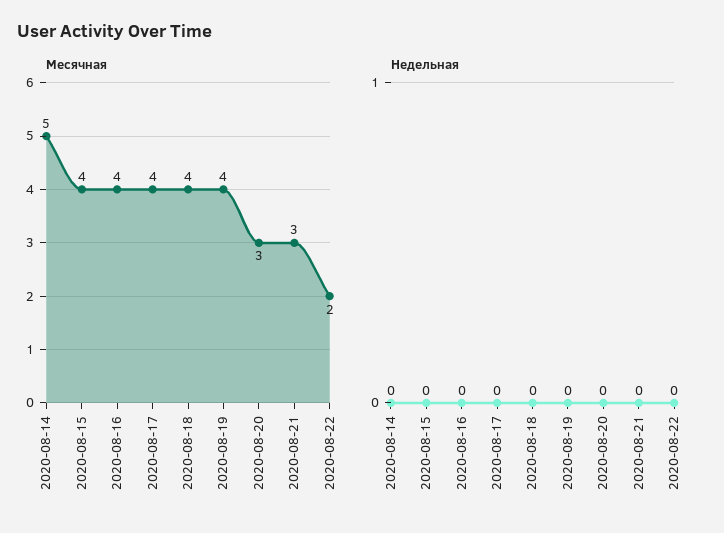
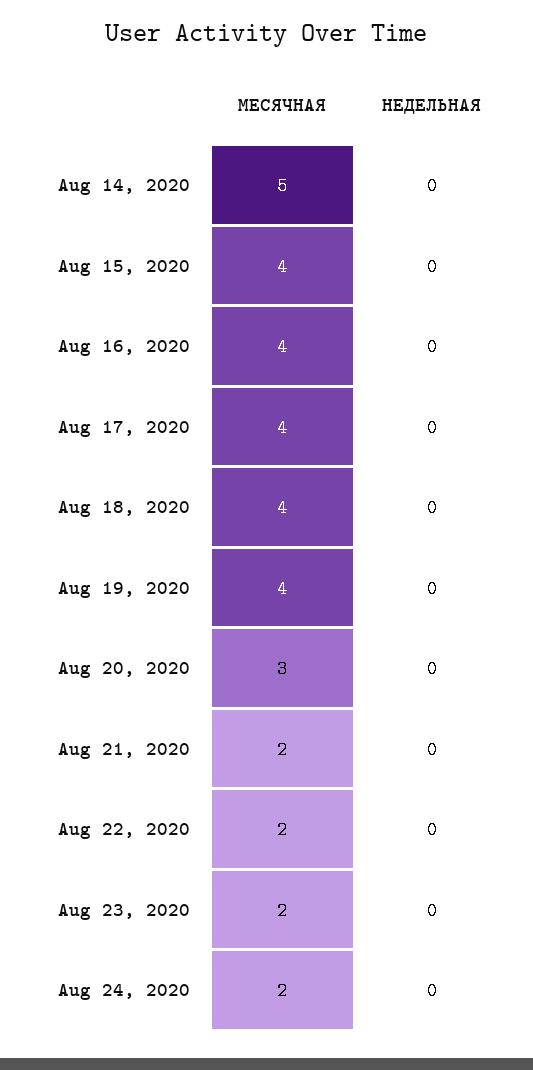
Месячная, 2020-08-21: 3 -> 2
Месячная, Aug 23, 2020: none -> 2
Недельная, Aug 23, 2020: none -> 0
Месячная, Aug 24, 2020: none -> 2
Недельная, Aug 24, 2020: none -> 0

